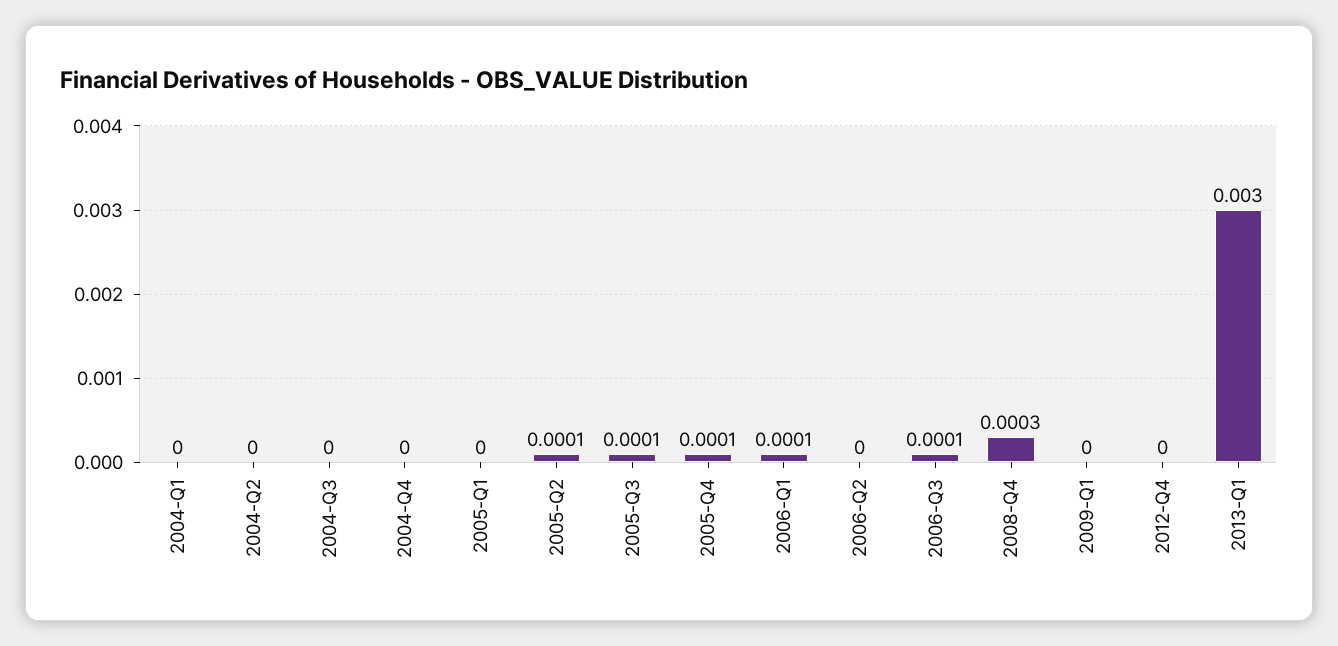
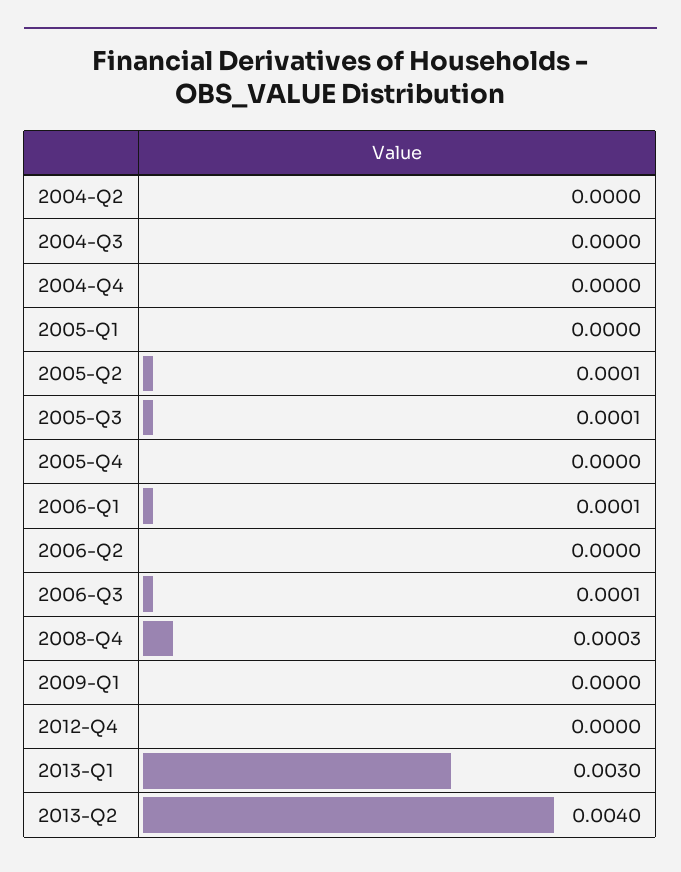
2004-Q1: 0 -> none
2005-Q4: 0.0001 -> 0
2013-Q2: none -> 0.004

